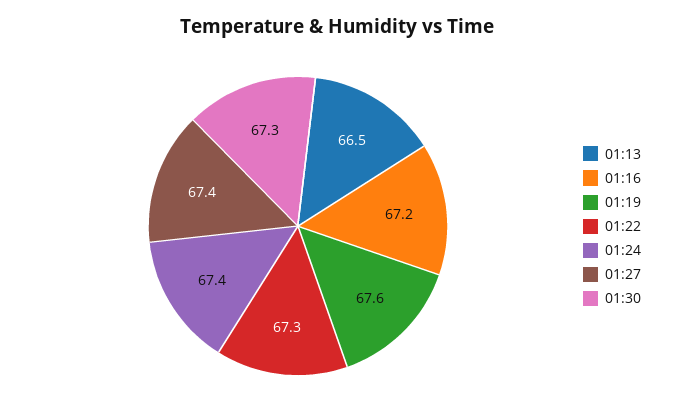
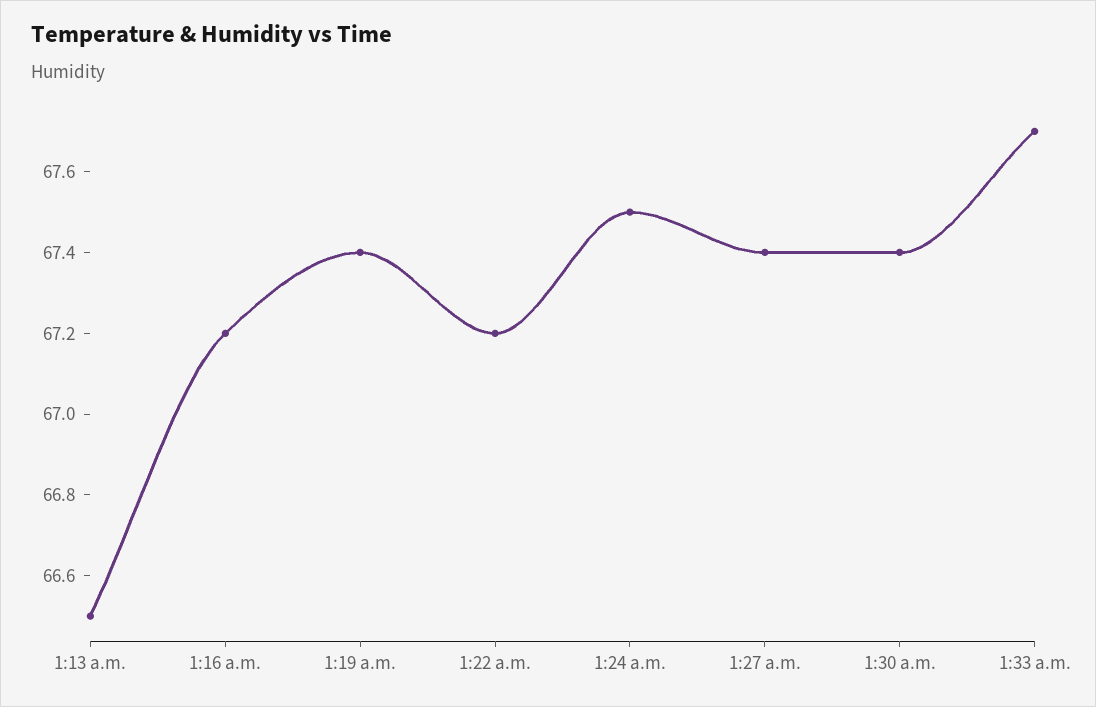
01:19: 67.6 -> 67.4
01:22: 67.3 -> 67.2
01:24: 67.4 -> 67.5
01:30: 67.3 -> 67.4
1:33 a.m.: none -> 67.7

